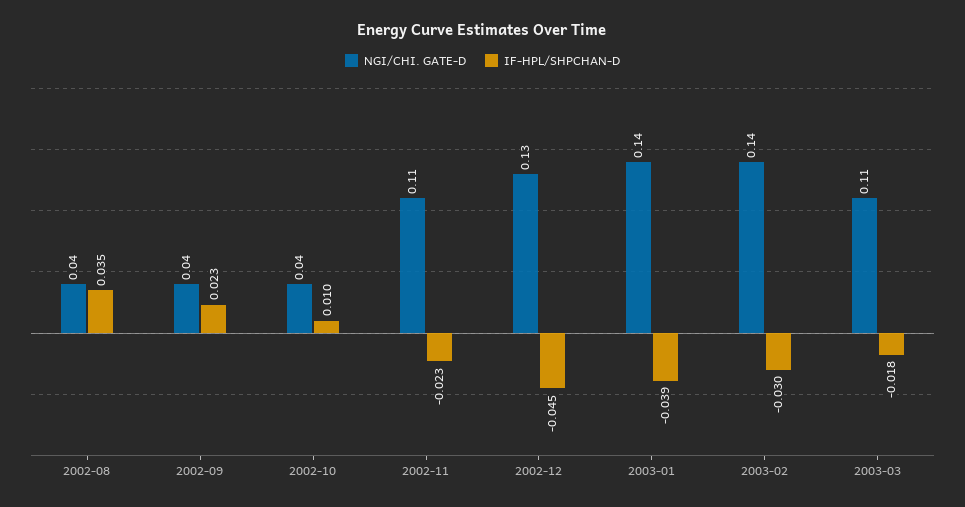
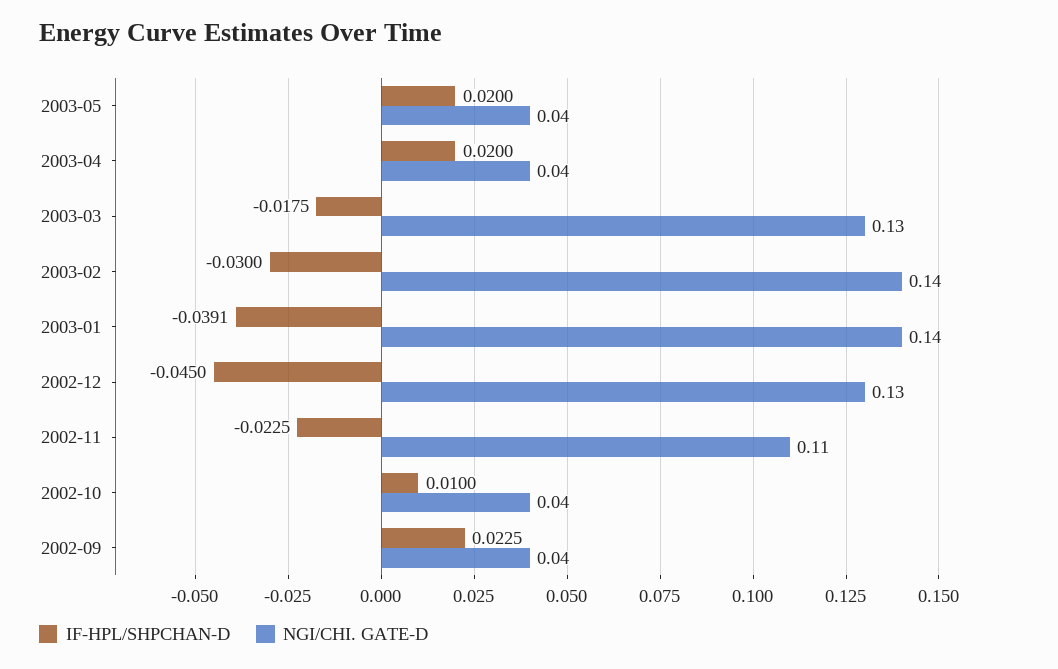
NGI/CHI. GATE-D, 2002-08: 0.04 -> none
IF-HPL/SHPCHAN-D, 2002-08: 0.035 -> none
NGI/CHI. GATE-D, 2003-03: 0.11 -> 0.13
IF-HPL/SHPCHAN-D, 2003-05: none -> 0.02
NGI/CHI. GATE-D, 2003-05: none -> 0.04
IF-HPL/SHPCHAN-D, 2003-04: none -> 0.02
NGI/CHI. GATE-D, 2003-04: none -> 0.04

